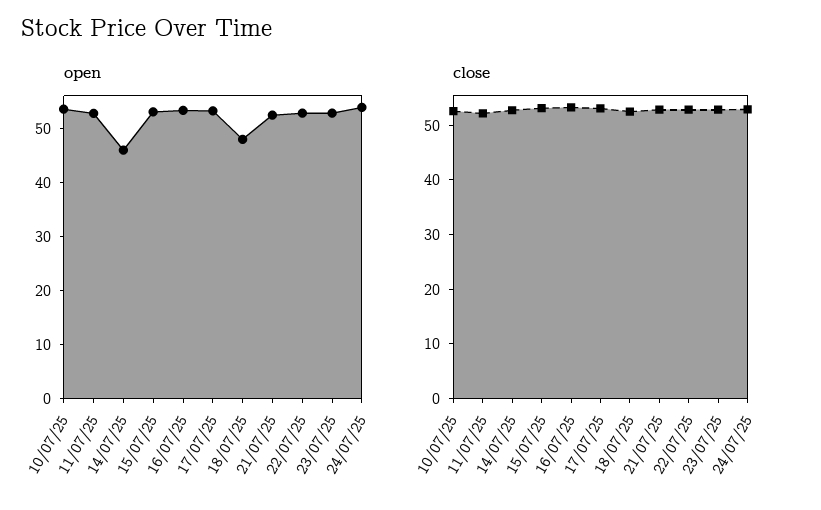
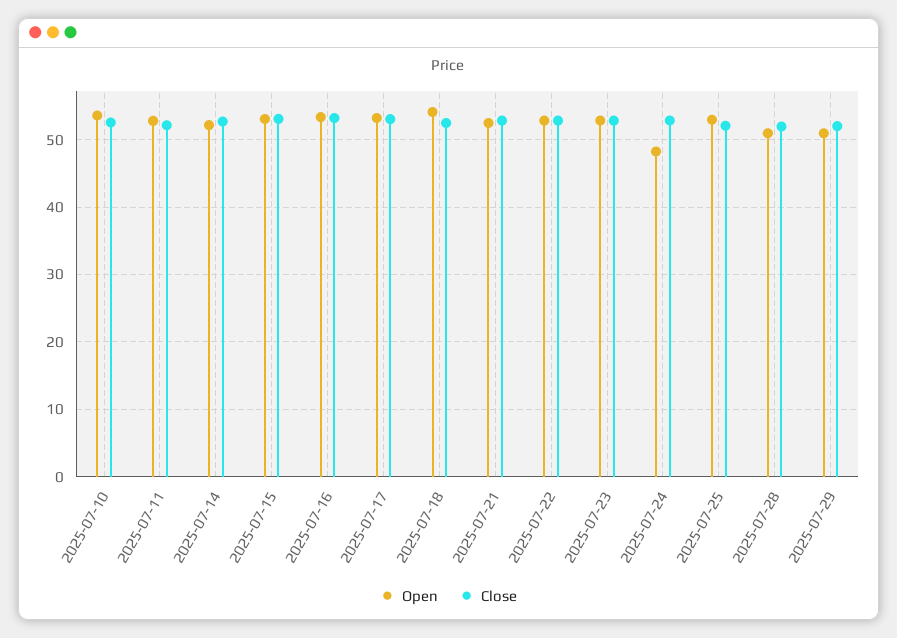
open, 14/07/25: 46 -> 52
open, 18/07/25: 48 -> 54
open, 24/07/25: 54 -> 48
open, 2025-07-25: none -> 53
close, 2025-07-25: none -> 52
open, 2025-07-28: none -> 51
close, 2025-07-28: none -> 52
open, 2025-07-29: none -> 51
close, 2025-07-29: none -> 52

